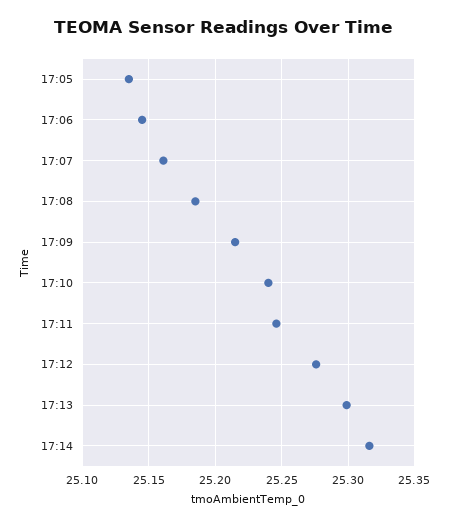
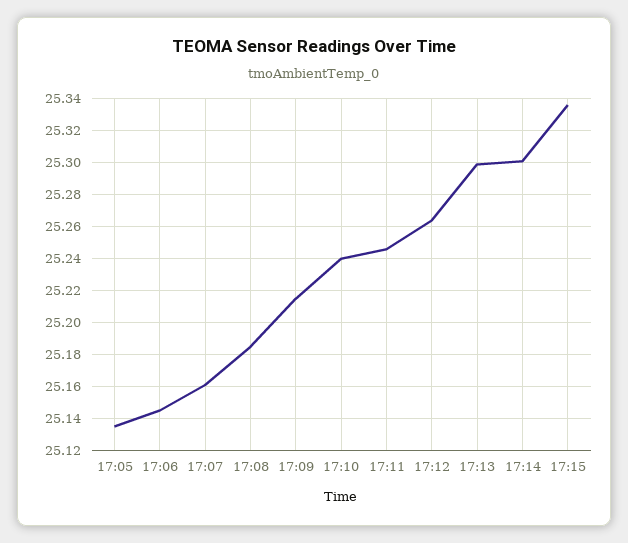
17:12: 25.275 -> 25.265
17:14: 25.315 -> 25.3
17:15: none -> 25.335

